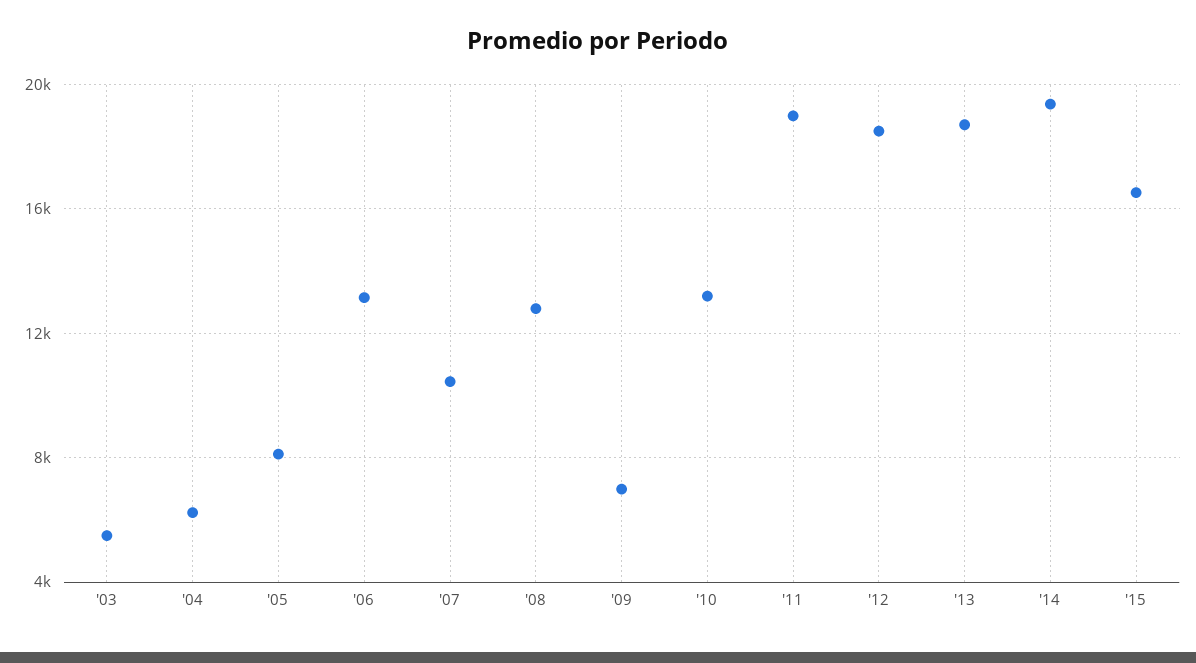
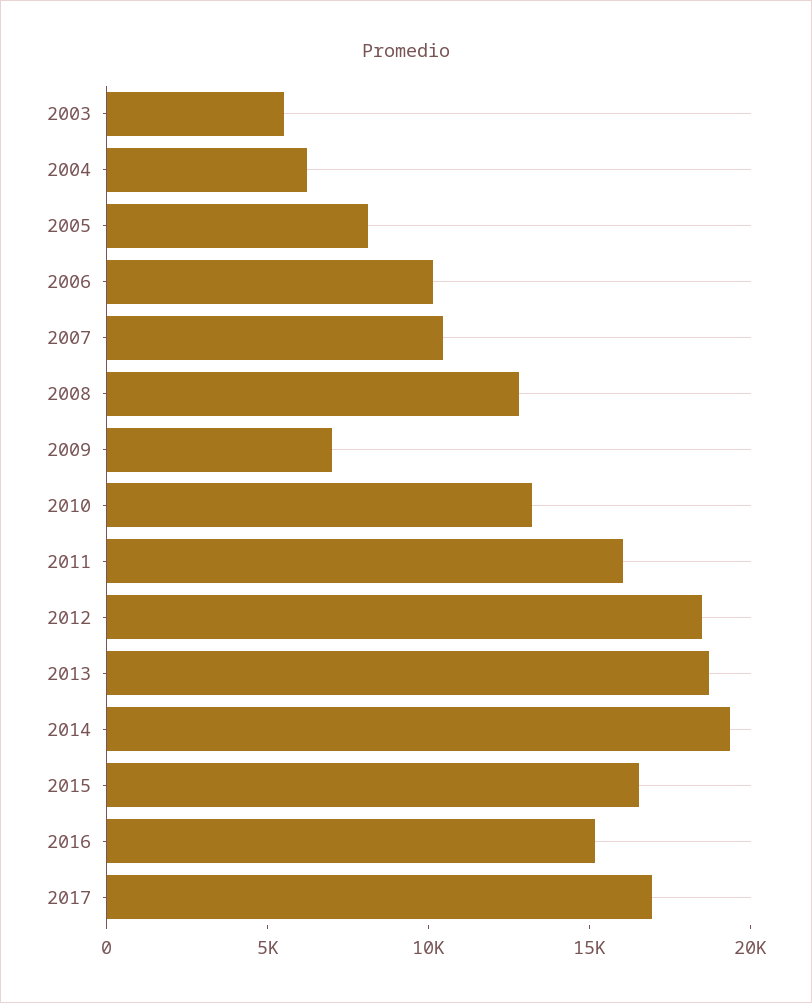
'06: 13000 -> 10000
'11: 19000 -> 16000
2016: none -> 15000
2017: none -> 17000

